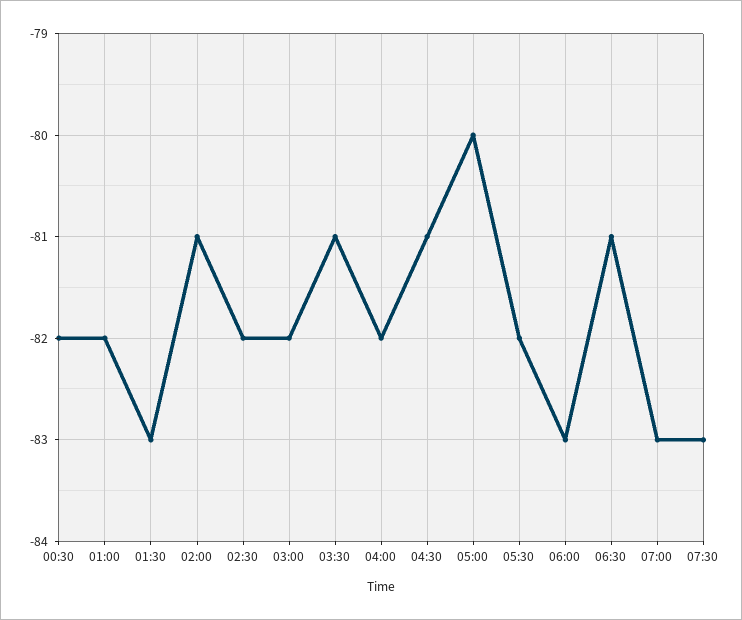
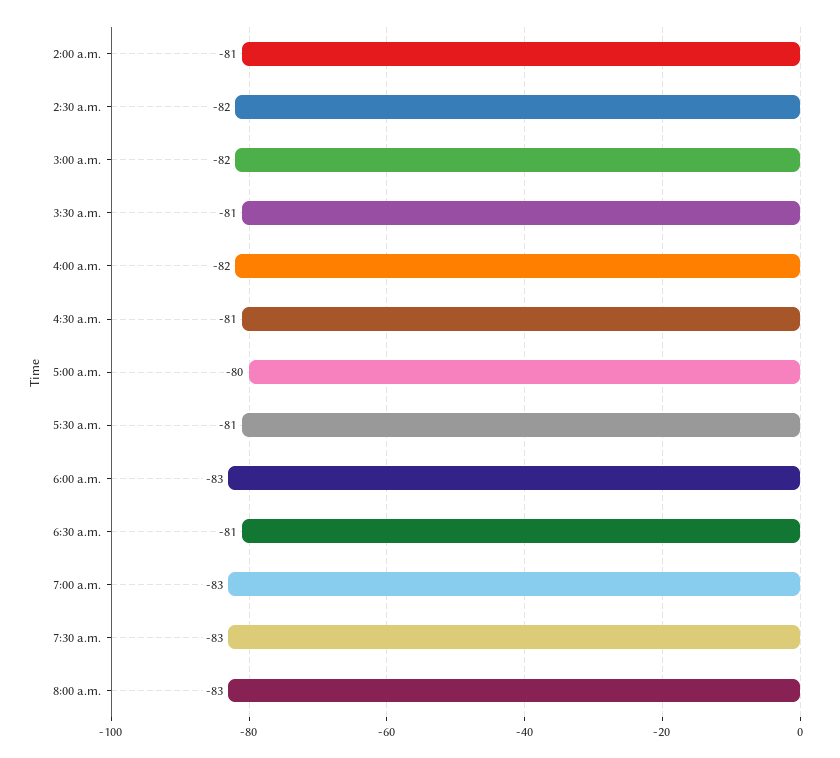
00:30: -82 -> none
01:00: -82 -> none
01:30: -83 -> none
05:30: -82 -> -81
8:00 a.m.: none -> -83

